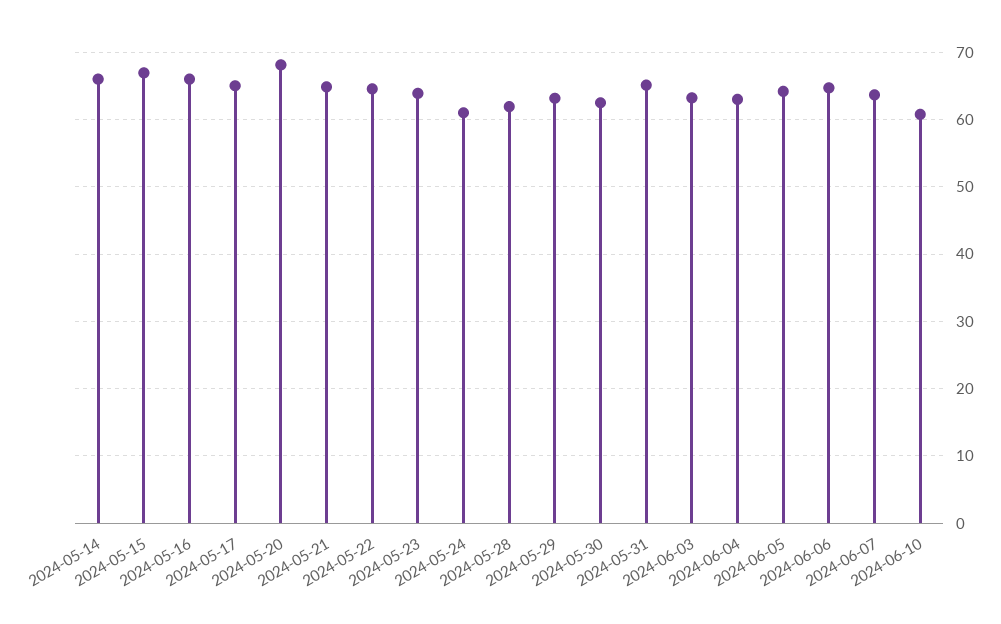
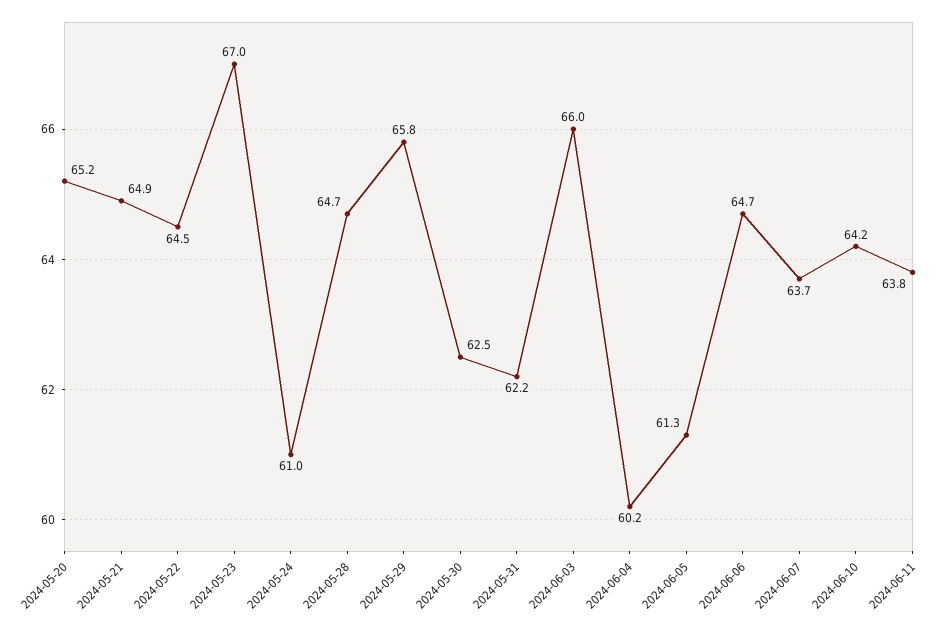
2024-05-14: 66 -> none
2024-05-15: 67 -> none
2024-05-16: 66 -> none
2024-05-17: 65 -> none
2024-05-20: 68 -> 65.2
2024-05-23: 64 -> 67
2024-05-28: 62 -> 64.7
2024-05-29: 63 -> 65.8
2024-05-31: 65 -> 62.2
2024-06-03: 63 -> 66
2024-06-04: 63 -> 60.2
2024-06-05: 64 -> 61.3
2024-06-10: 61 -> 64.2
2024-06-11: none -> 63.8

